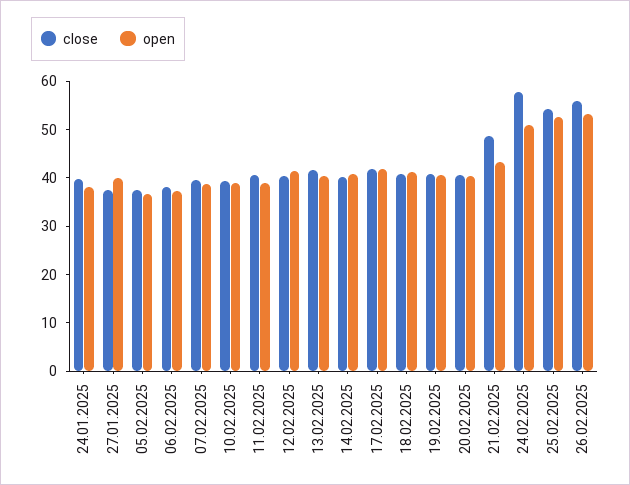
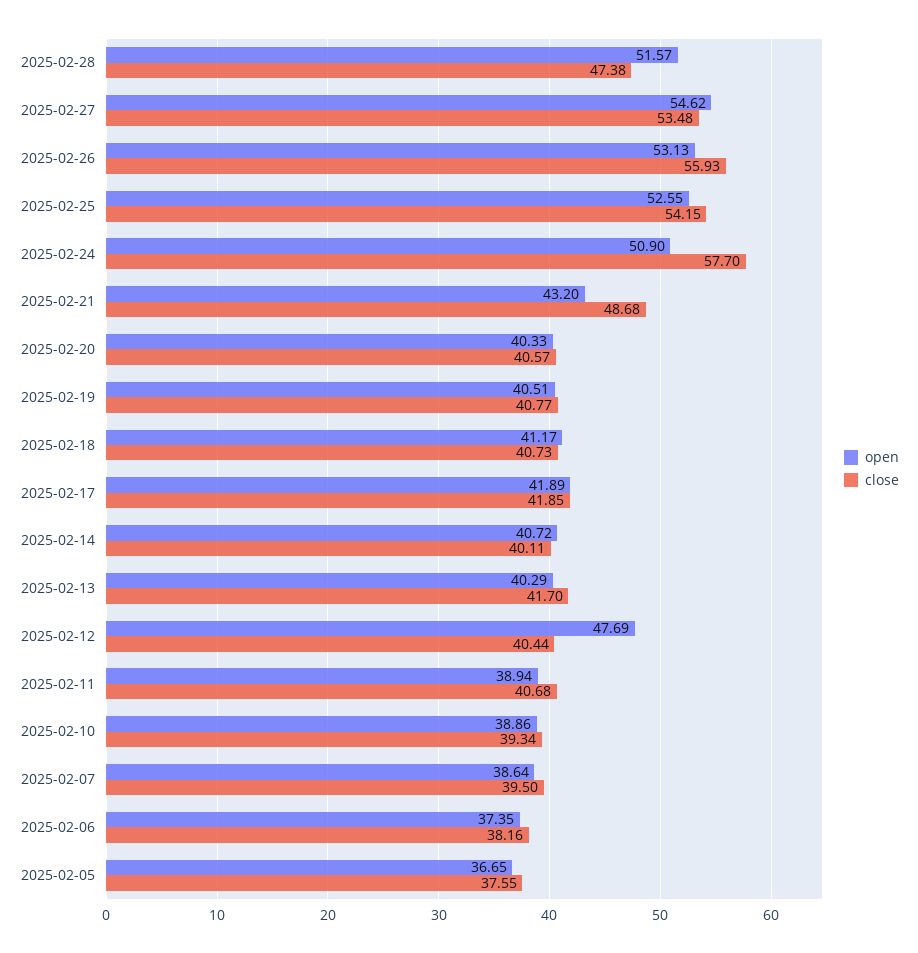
close, 24.01.2025: 40 -> none
open, 24.01.2025: 38 -> none
close, 27.01.2025: 38 -> none
open, 27.01.2025: 40 -> none
open, 12.02.2025: 42 -> 47.69
open, 2025-02-28: none -> 51.57
close, 2025-02-28: none -> 47.38
open, 2025-02-27: none -> 54.62
close, 2025-02-27: none -> 53.48

